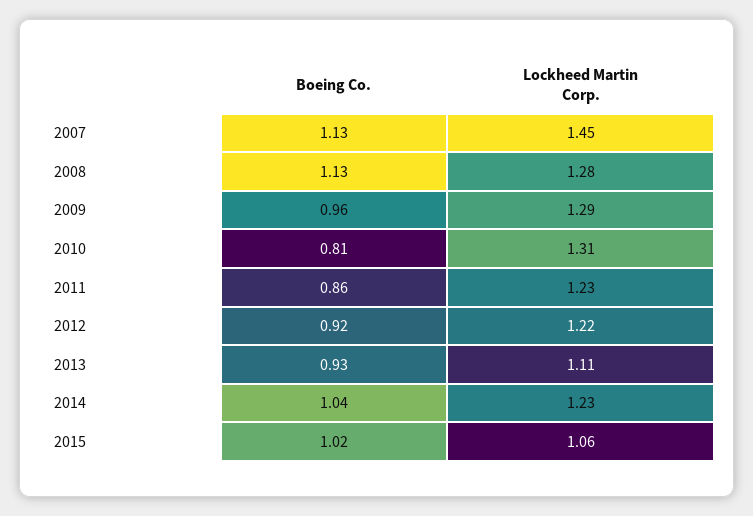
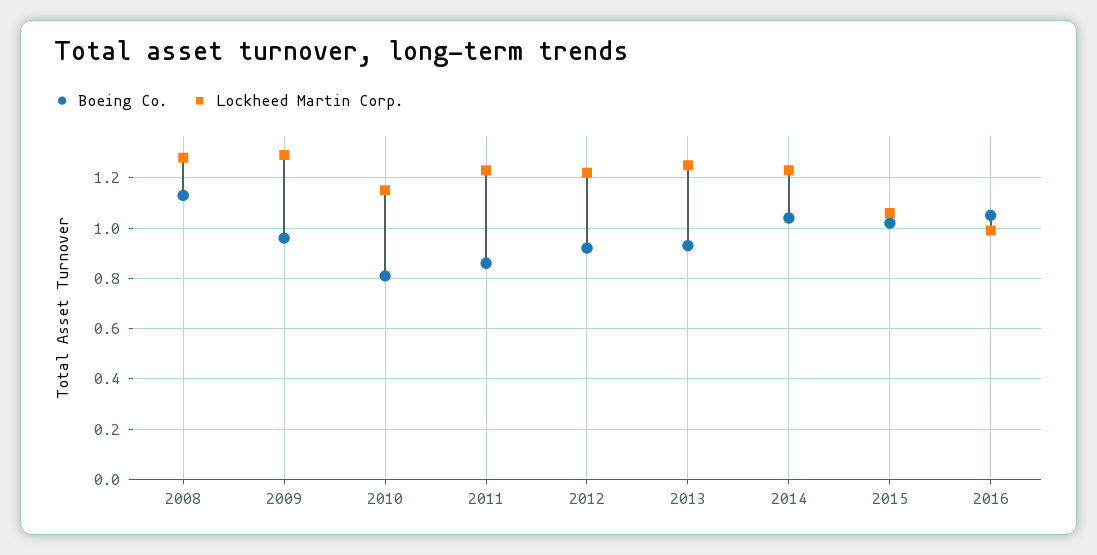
Boeing Co., 2007: 1.13 -> none
Lockheed Martin Corp., 2007: 1.45 -> none
Lockheed Martin Corp., 2010: 1.31 -> 1.15
Lockheed Martin Corp., 2013: 1.11 -> 1.25
Boeing Co., 2016: none -> 1.05
Lockheed Martin Corp., 2016: none -> 1

